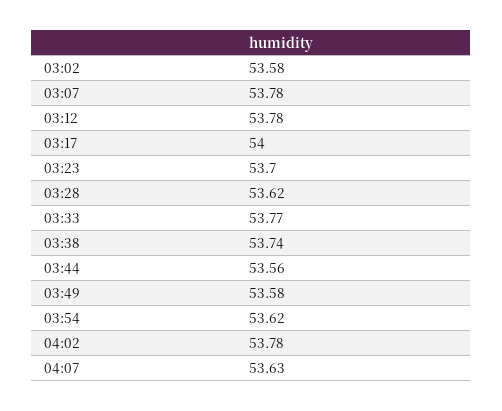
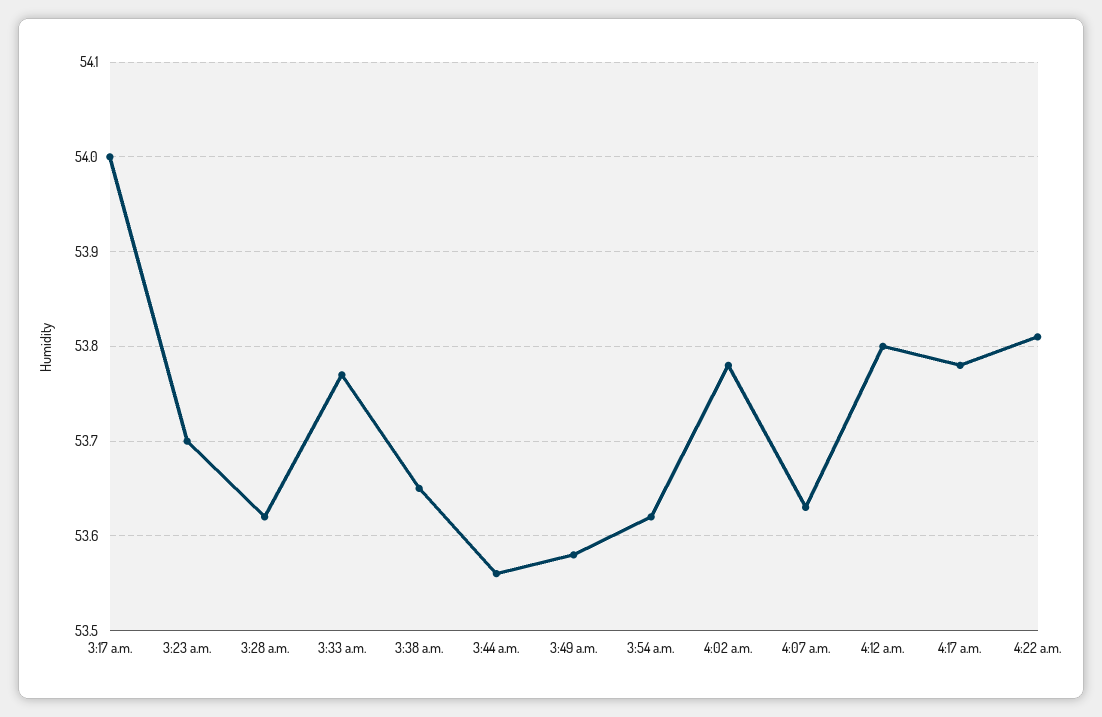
03:02: 53.58 -> none
03:07: 53.78 -> none
03:12: 53.78 -> none
03:38: 53.74 -> 53.65
4:12 a.m.: none -> 53.8
4:17 a.m.: none -> 53.78
4:22 a.m.: none -> 53.81

